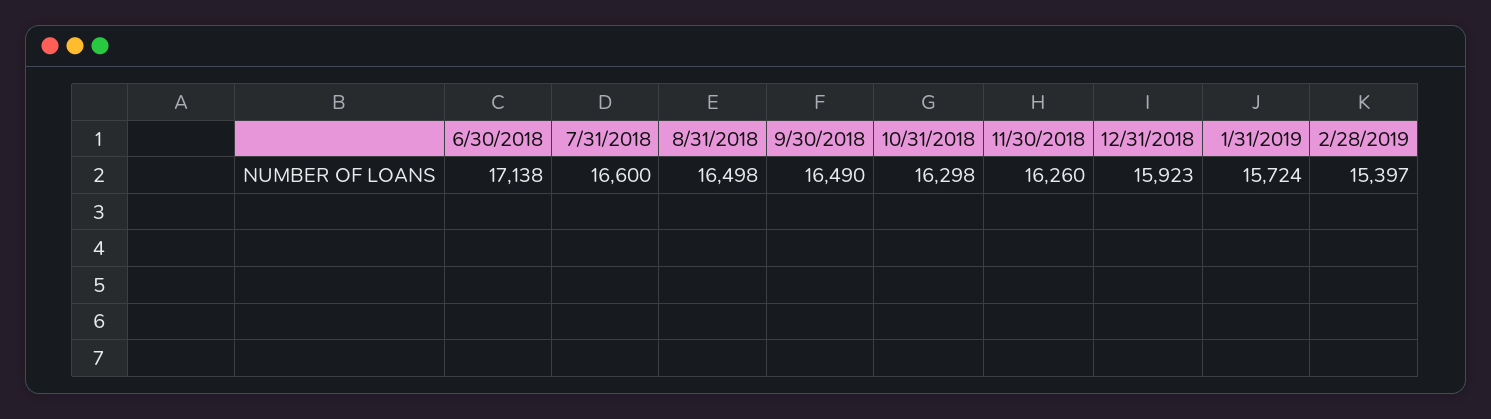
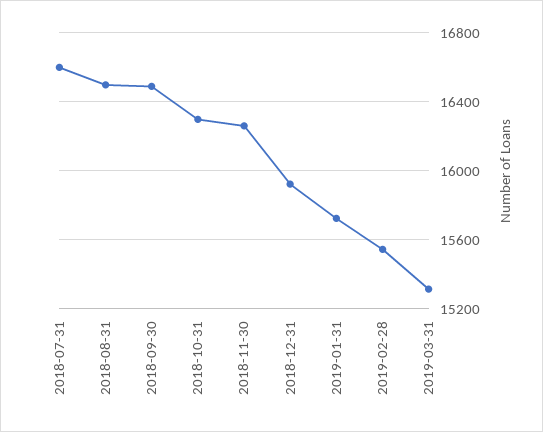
6/30/2018: 17138 -> none
2/28/2019: 15397 -> 15550
2019-03-31: none -> 15300

